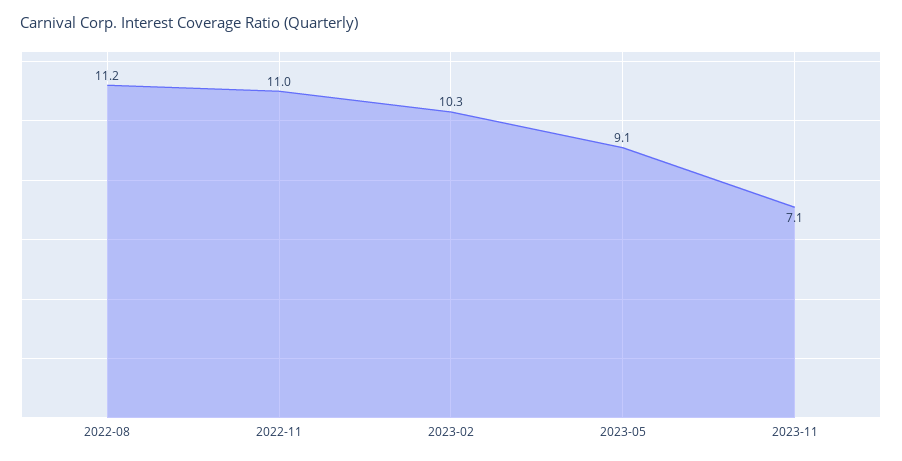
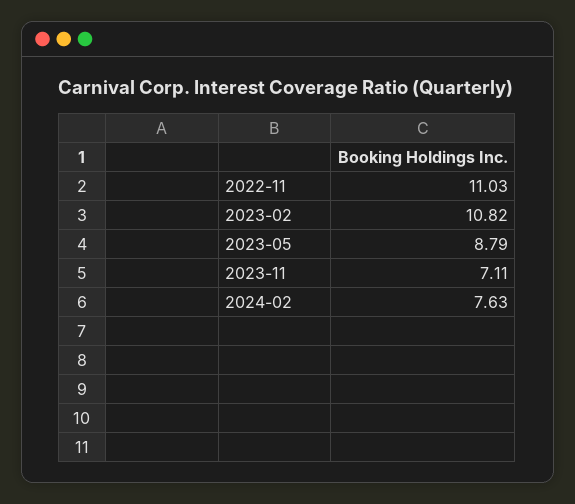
2022-08: 11.2 -> none
2023-02: 10.3 -> 10.82
2023-05: 9.1 -> 8.79
2024-02: none -> 7.63

